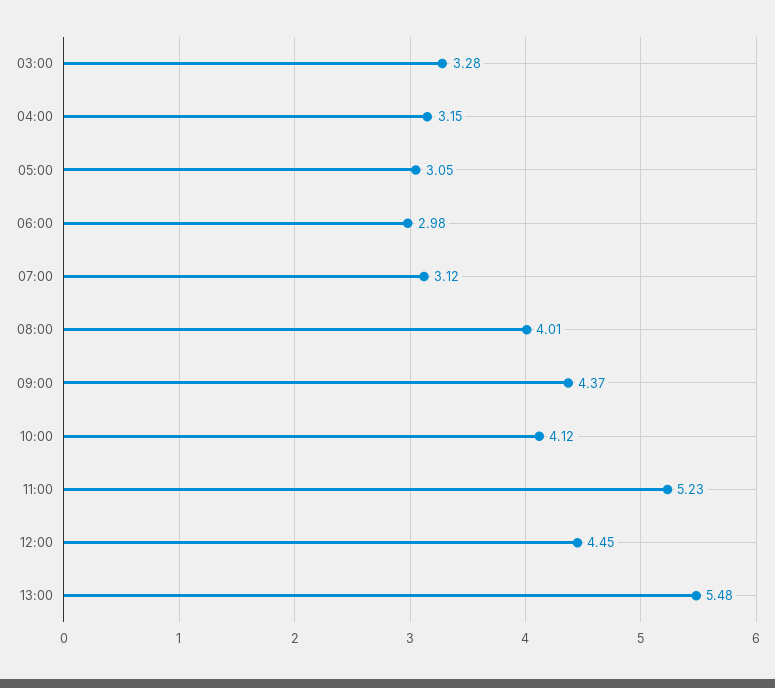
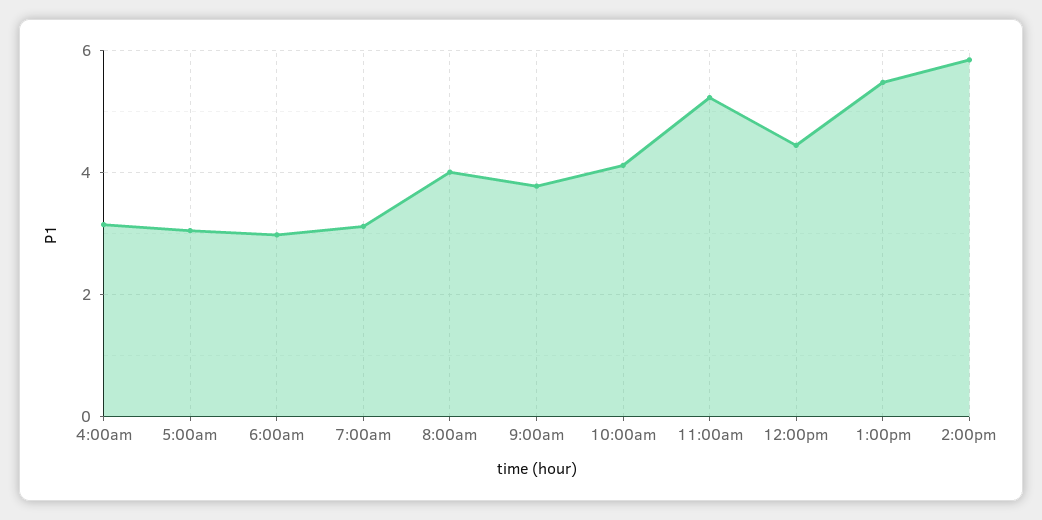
03:00: 3.28 -> none
09:00: 4.37 -> 3.8
2:00pm: none -> 5.8

